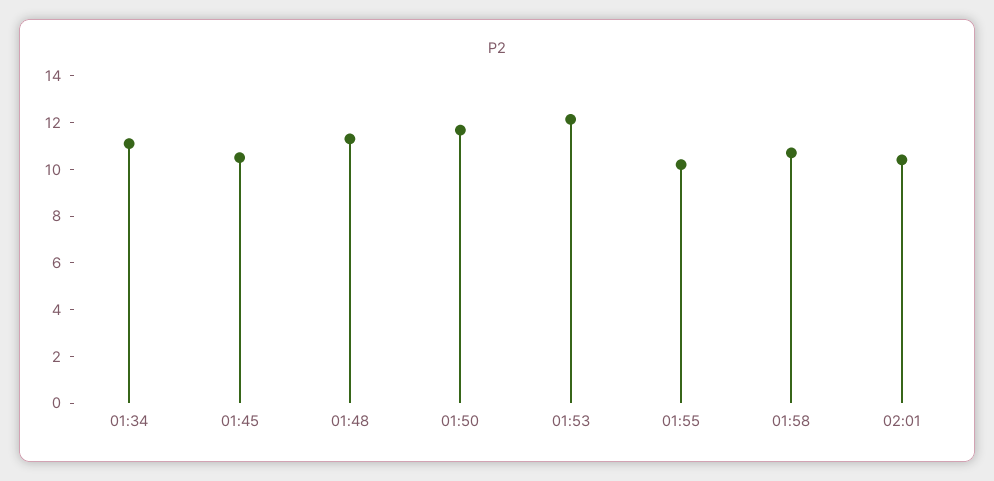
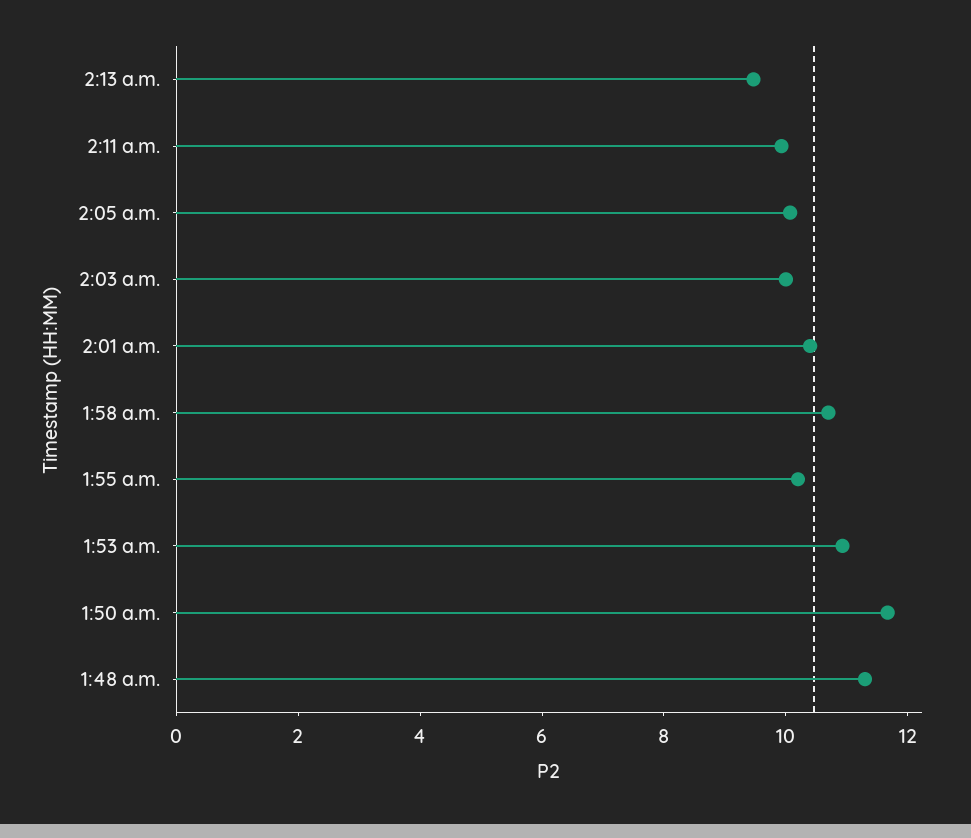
01:34: 11 -> none
01:45: 10.5 -> none
01:53: 12 -> 11
2:13 a.m.: none -> 9.5
2:11 a.m.: none -> 10
2:05 a.m.: none -> 10
2:03 a.m.: none -> 10

